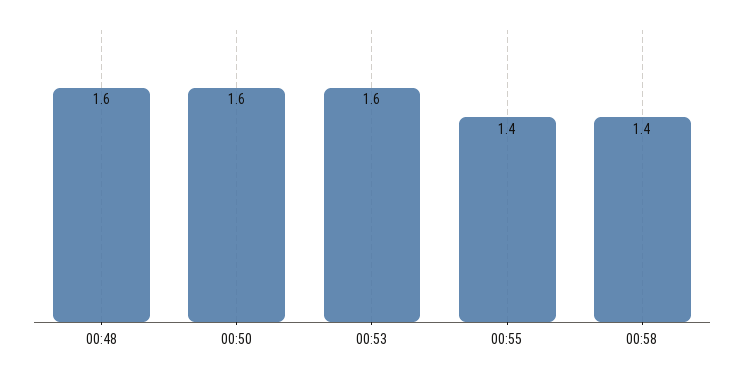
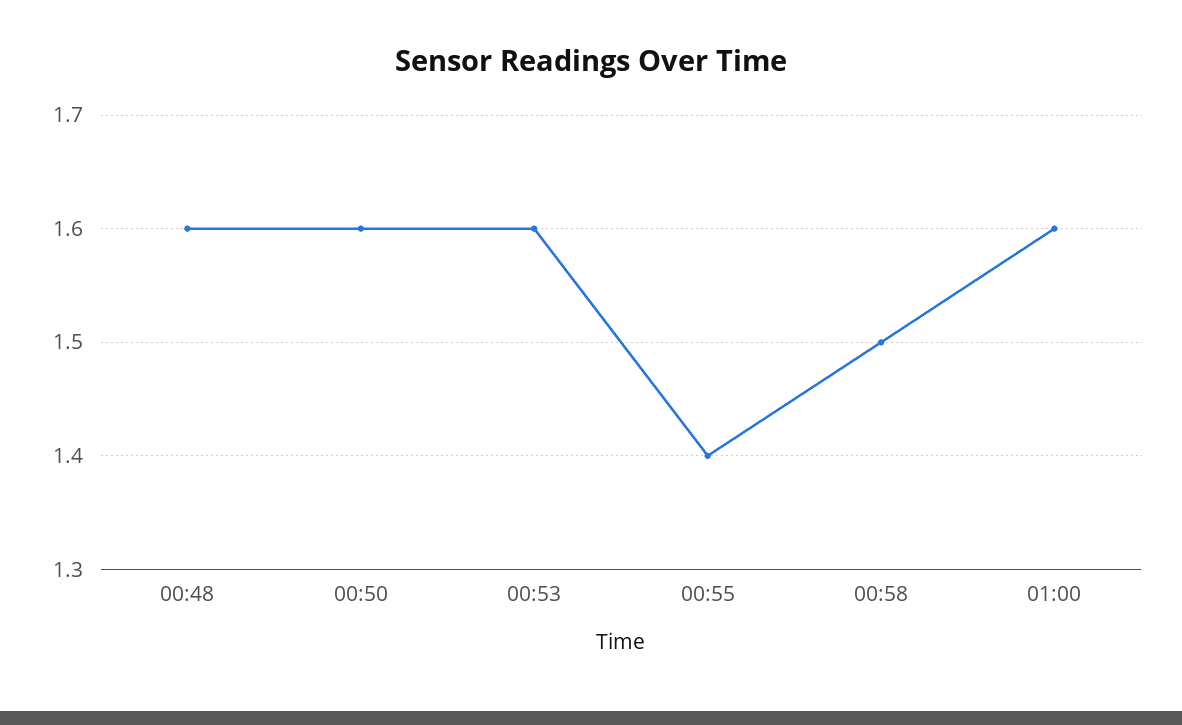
00:58: 1.4 -> 1.5
01:00: none -> 1.6

